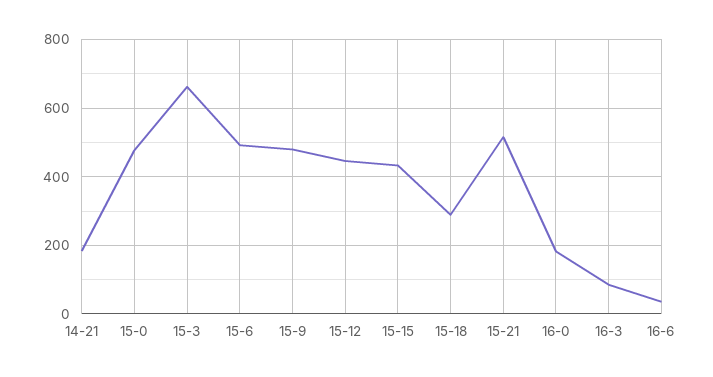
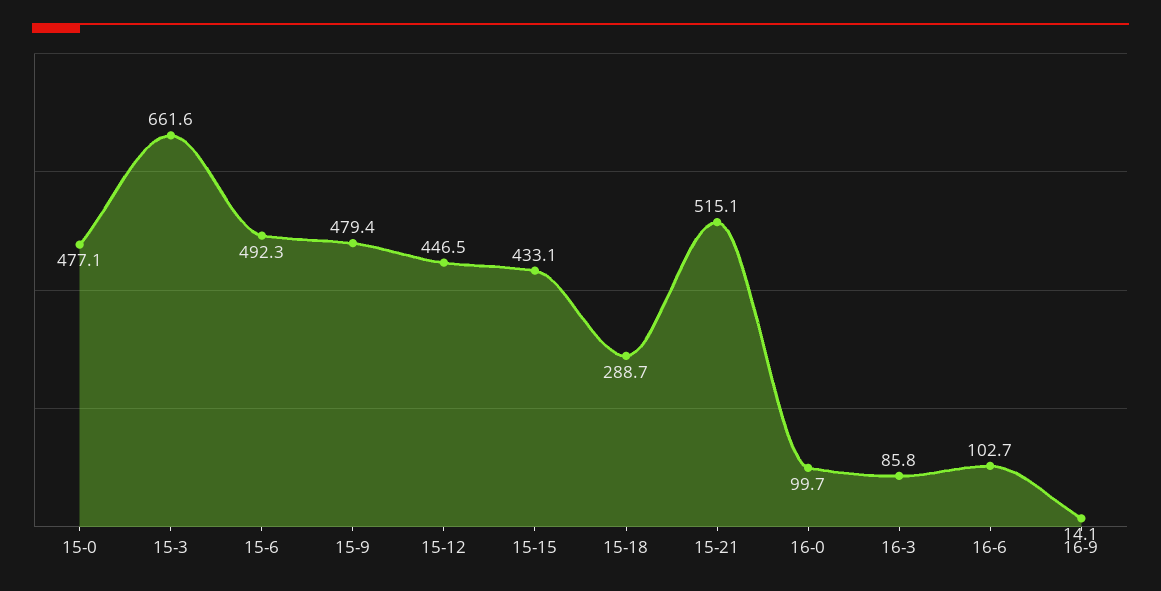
14-21: 180 -> none
16-0: 180 -> 99.7
16-6: 40 -> 102.7
16-9: none -> 14.1

